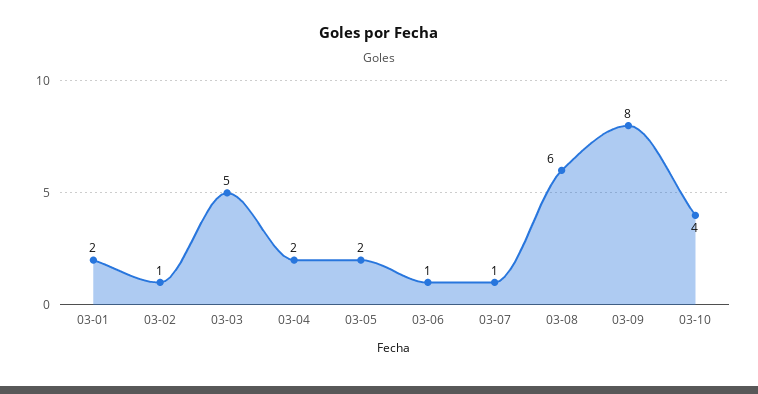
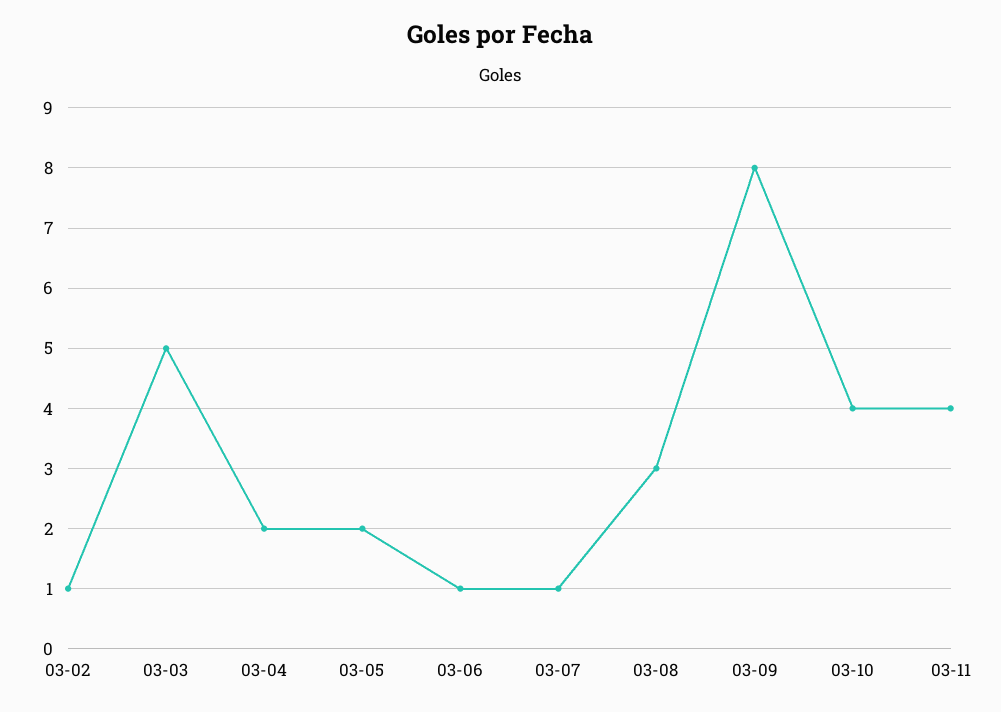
03-01: 2 -> none
03-08: 6 -> 3
03-11: none -> 4

